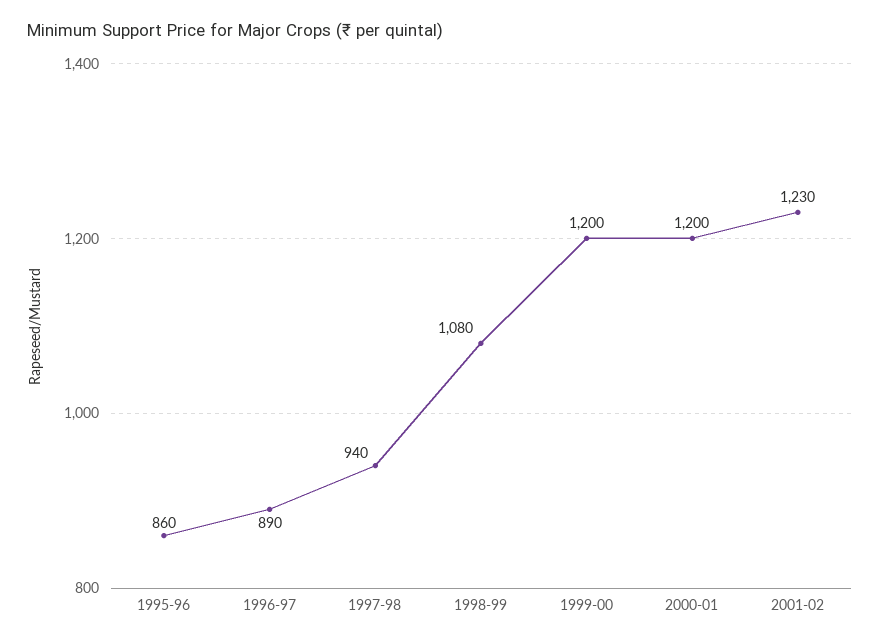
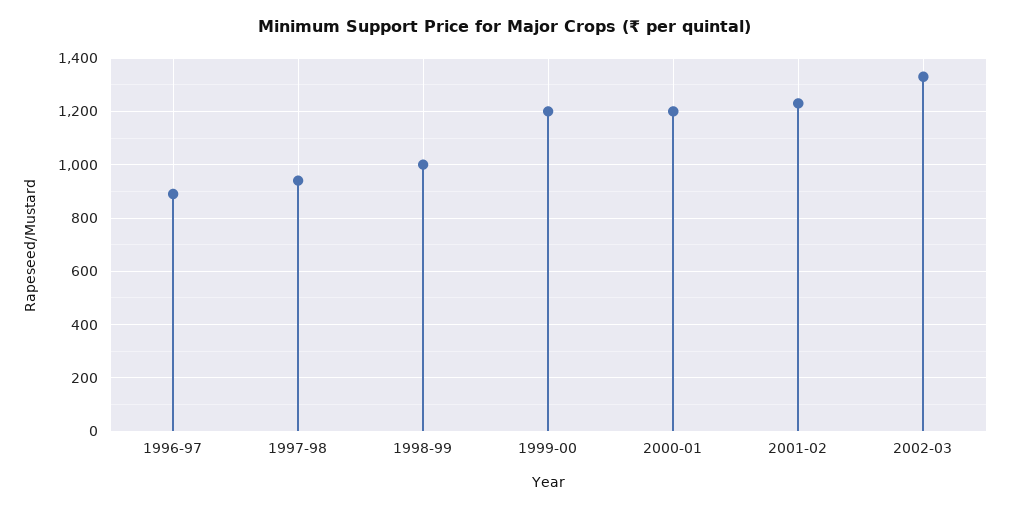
1995-96: 860 -> none
1998-99: 1080 -> 1000
2002-03: none -> 1325

